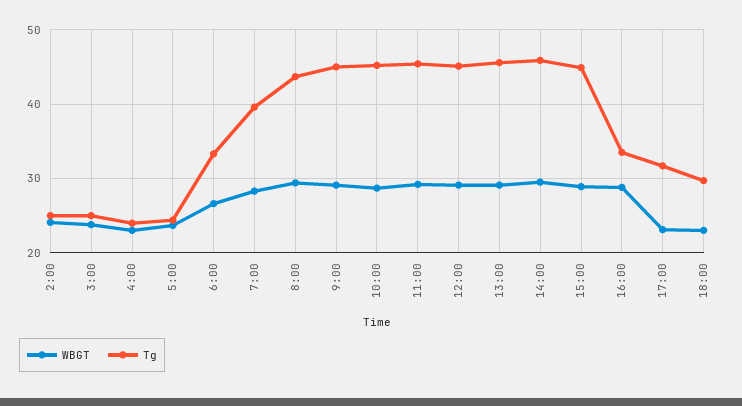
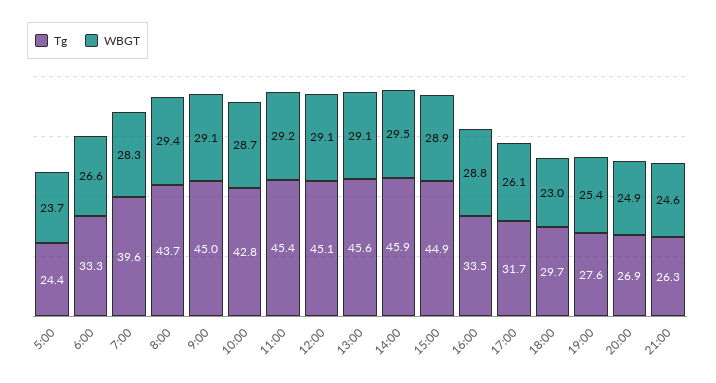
WBGT, 2:00: 24 -> none
Tg, 2:00: 25 -> none
WBGT, 3:00: 24 -> none
Tg, 3:00: 25 -> none
WBGT, 4:00: 23 -> none
Tg, 4:00: 24 -> none
Tg, 10:00: 45 -> 42.8
WBGT, 17:00: 23 -> 26.1
Tg, 19:00: none -> 27.6
WBGT, 19:00: none -> 25.4
Tg, 20:00: none -> 26.9
WBGT, 20:00: none -> 24.9
Tg, 21:00: none -> 26.3
WBGT, 21:00: none -> 24.6

